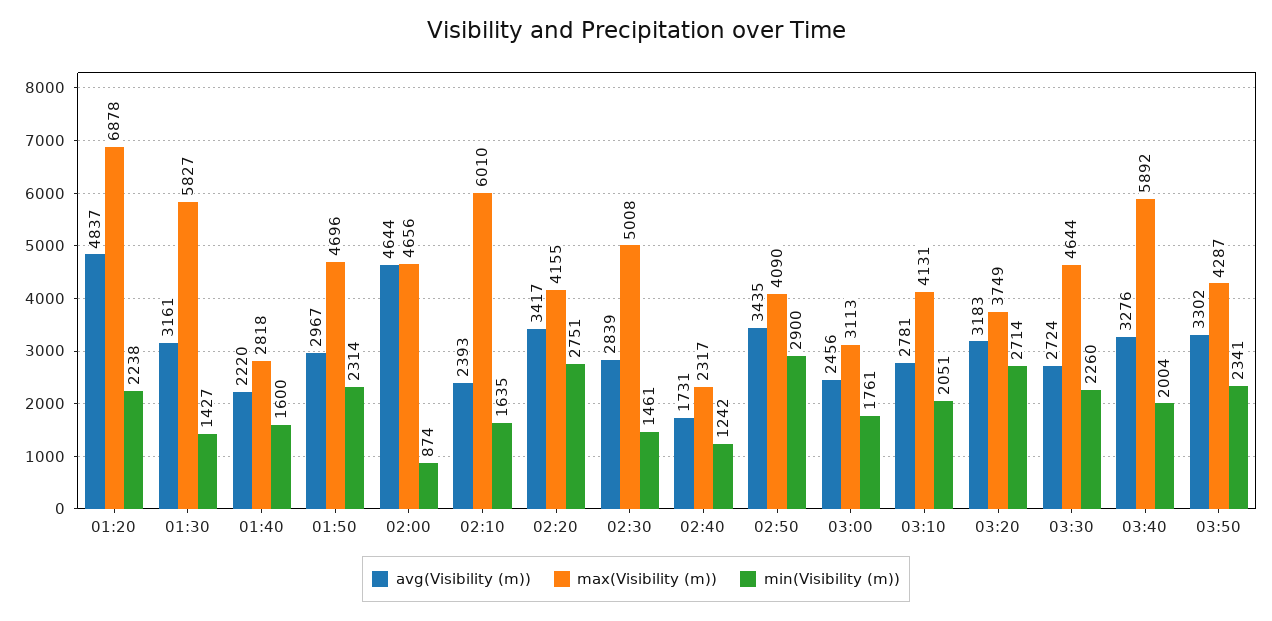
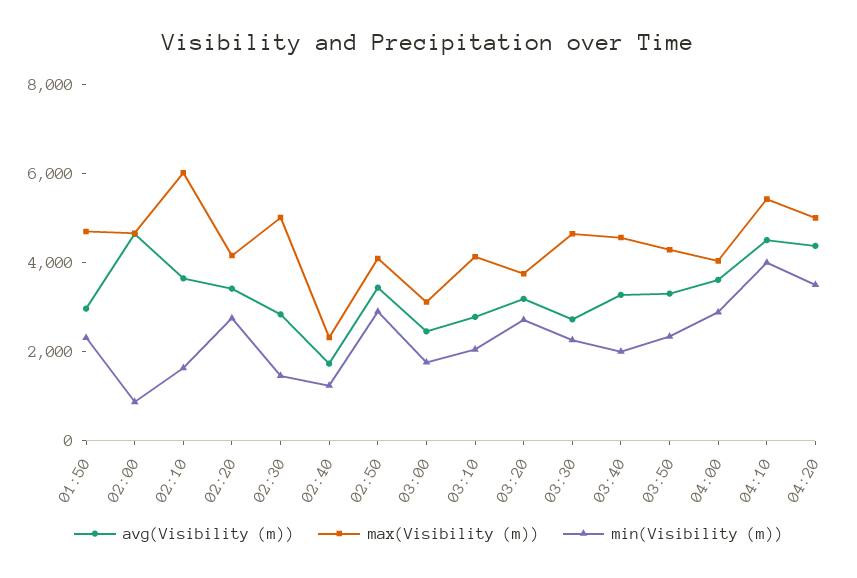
avg(Visibility (m)), 01:20: 4837 -> none
max(Visibility (m)), 01:20: 6878 -> none
min(Visibility (m)), 01:20: 2238 -> none
avg(Visibility (m)), 01:30: 3161 -> none
max(Visibility (m)), 01:30: 5827 -> none
min(Visibility (m)), 01:30: 1427 -> none
avg(Visibility (m)), 01:40: 2220 -> none
max(Visibility (m)), 01:40: 2818 -> none
min(Visibility (m)), 01:40: 1600 -> none
avg(Visibility (m)), 02:10: 2393 -> 3500
max(Visibility (m)), 03:40: 5892 -> 4500
avg(Visibility (m)), 04:00: none -> 3500
max(Visibility (m)), 04:00: none -> 4000
min(Visibility (m)), 04:00: none -> 3000
avg(Visibility (m)), 04:10: none -> 4500
max(Visibility (m)), 04:10: none -> 5500
min(Visibility (m)), 04:10: none -> 4000
avg(Visibility (m)), 04:20: none -> 4500
max(Visibility (m)), 04:20: none -> 5000
min(Visibility (m)), 04:20: none -> 3500

